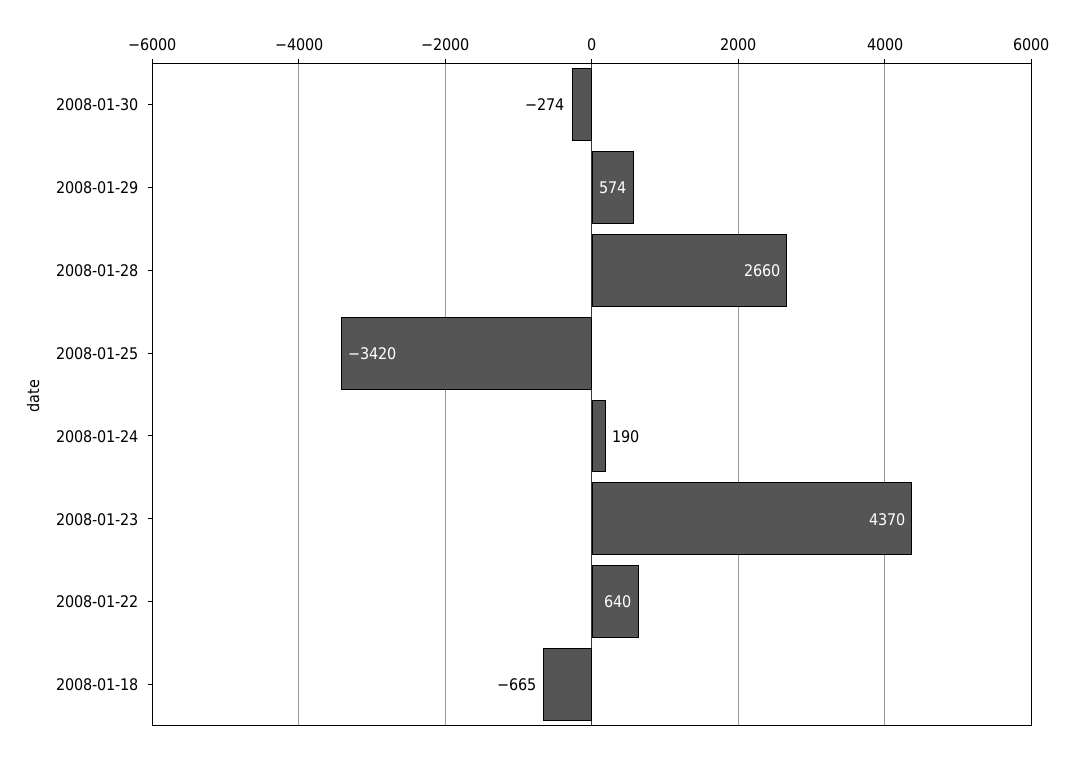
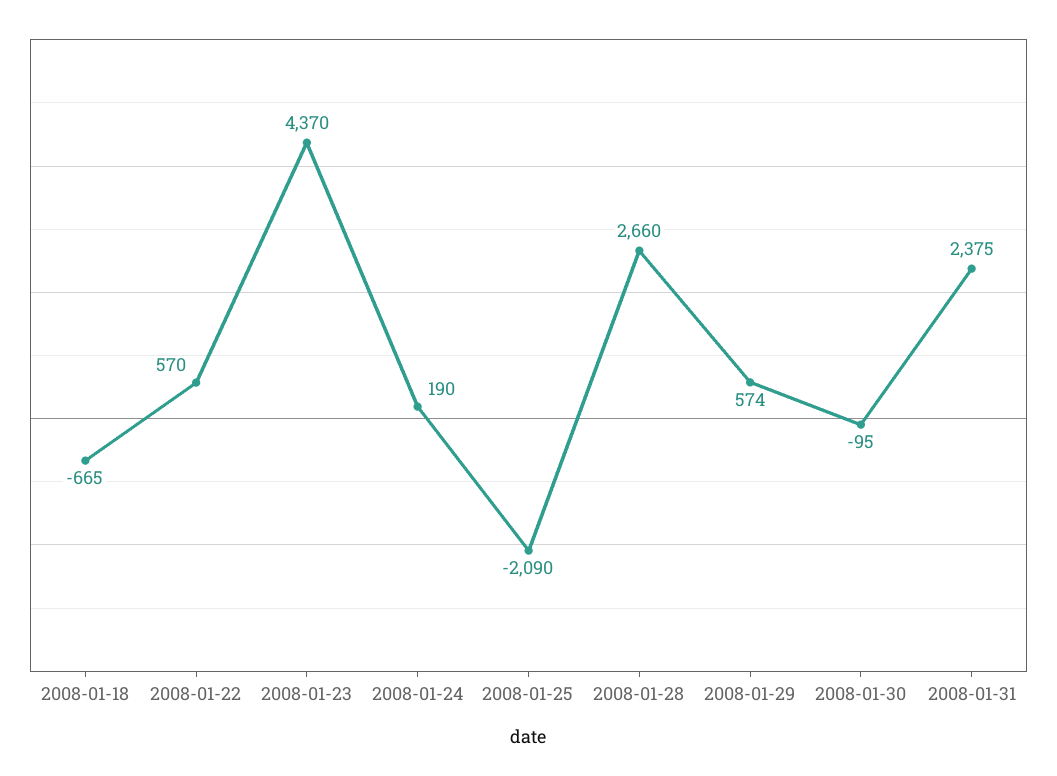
2008-01-30: -274 -> -95
2008-01-25: -3420 -> -2090
2008-01-22: 640 -> 570
2008-01-31: none -> 2375

